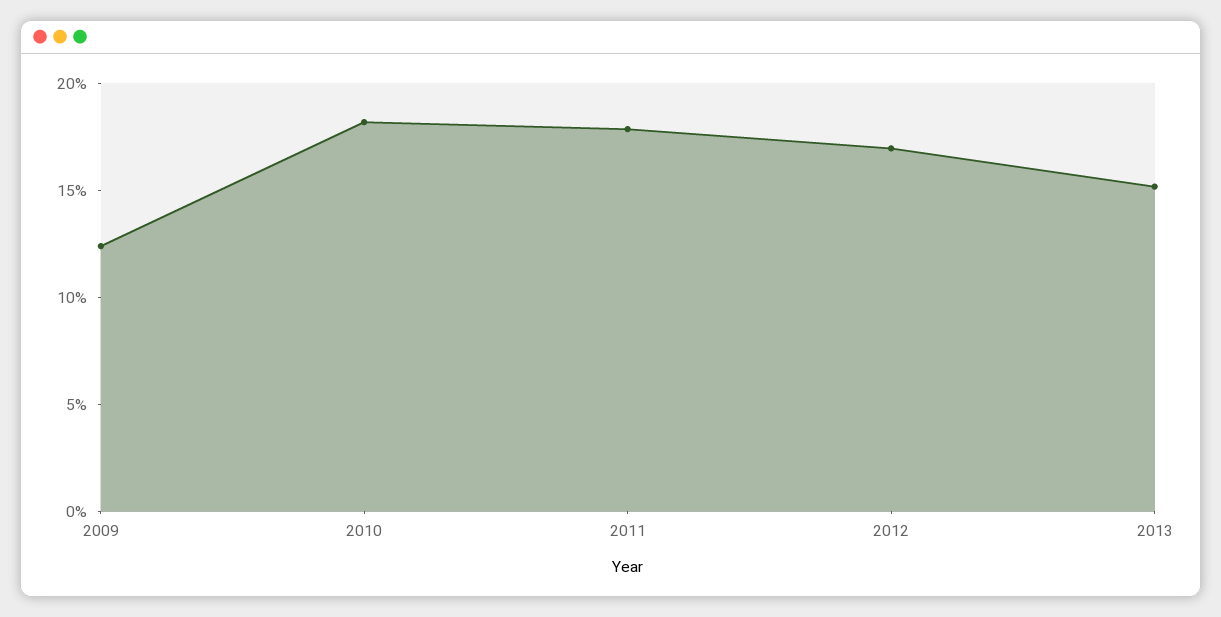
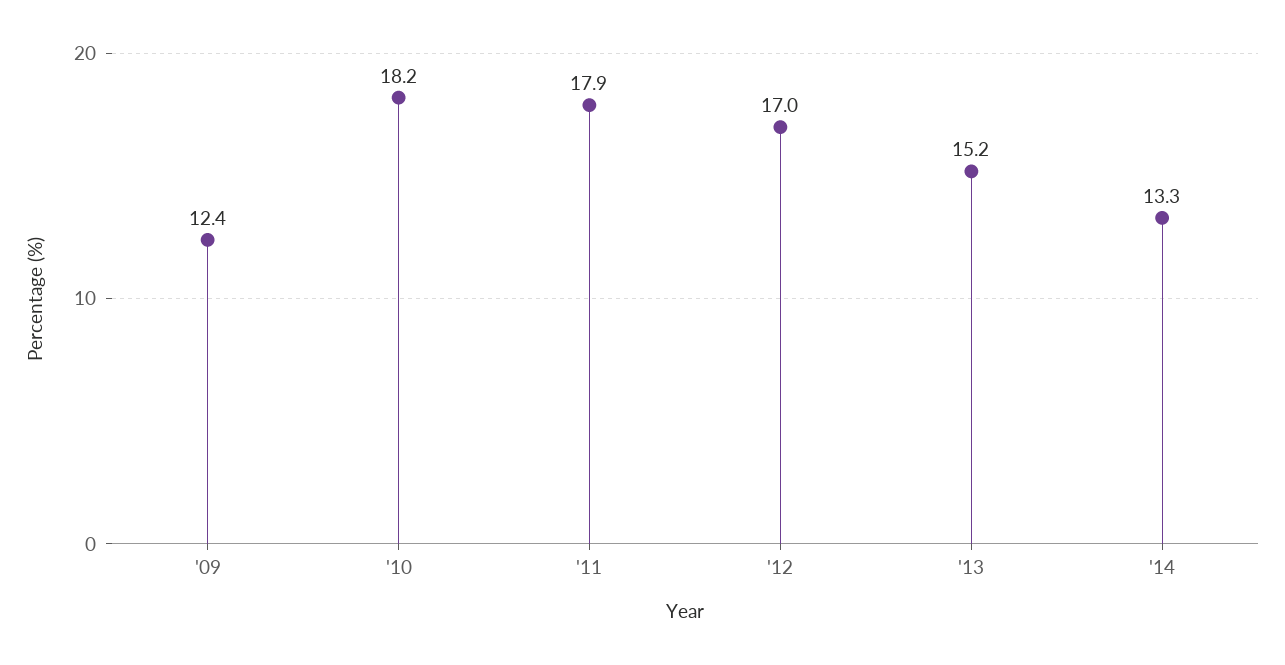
'14: none -> 13.3

